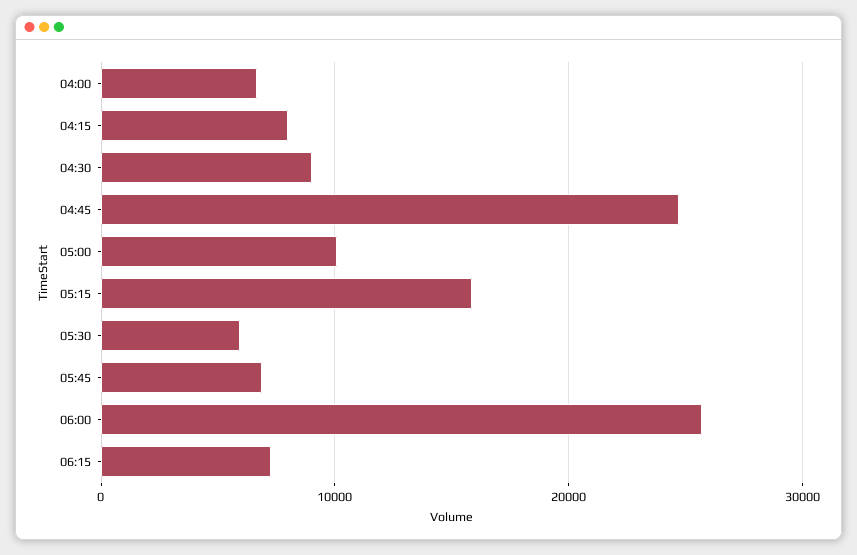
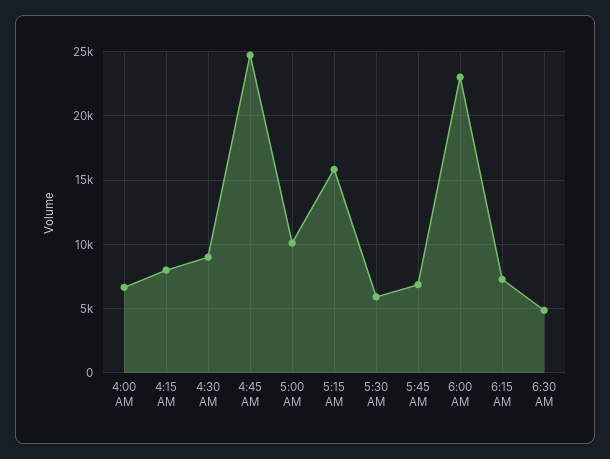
06:00: 26000 -> 23000
6:30 AM: none -> 5000

